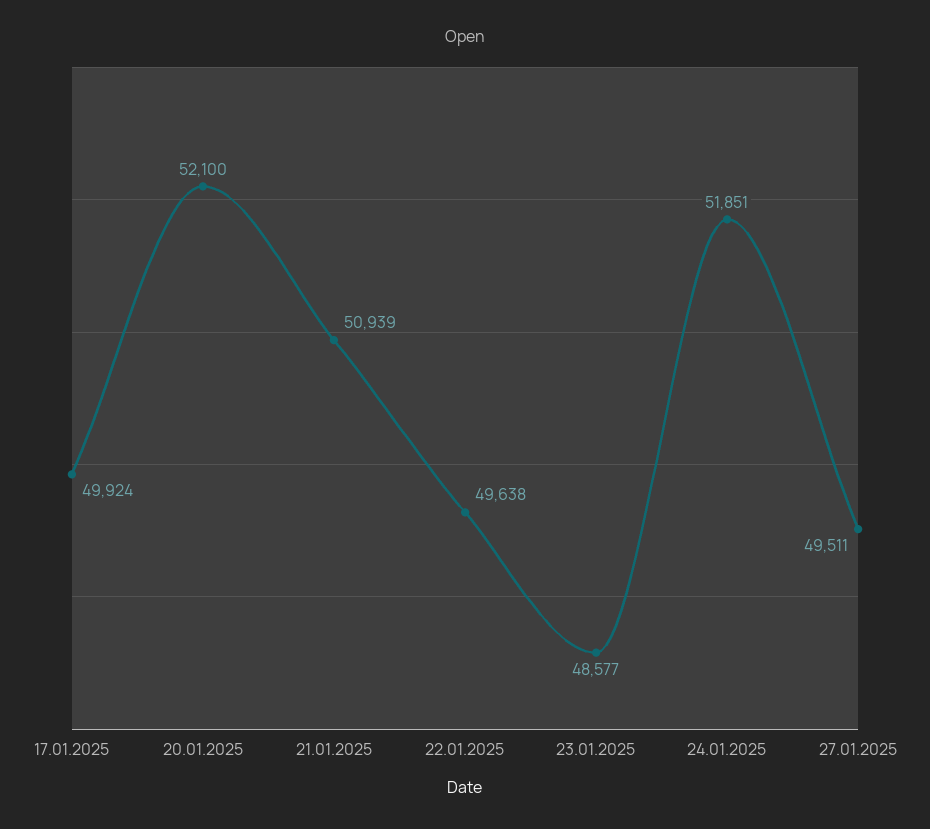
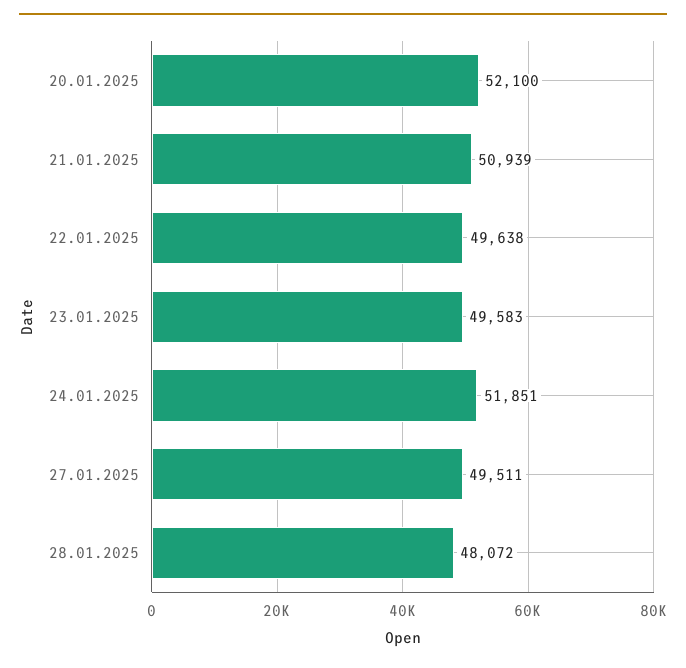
17.01.2025: 49924 -> none
23.01.2025: 48577 -> 49583
28.01.2025: none -> 48072

